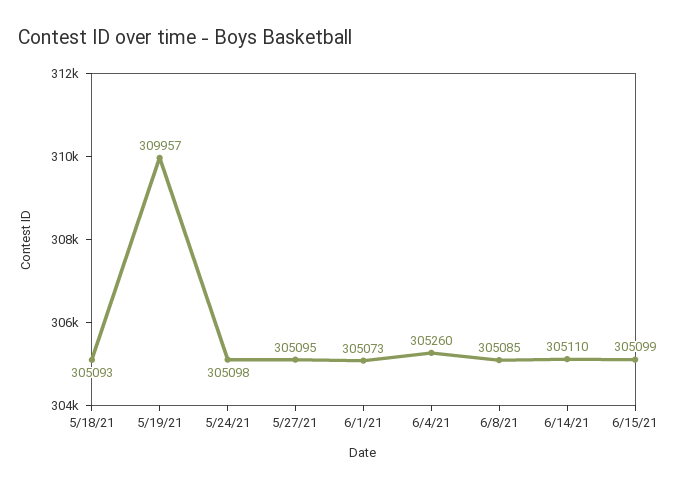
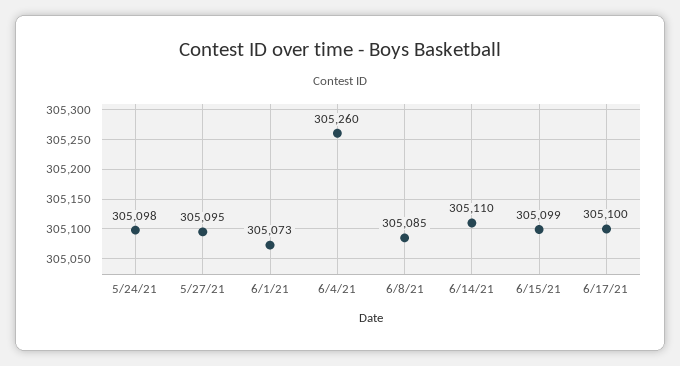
5/18/21: 305093 -> none
5/19/21: 309957 -> none
6/17/21: none -> 305100

